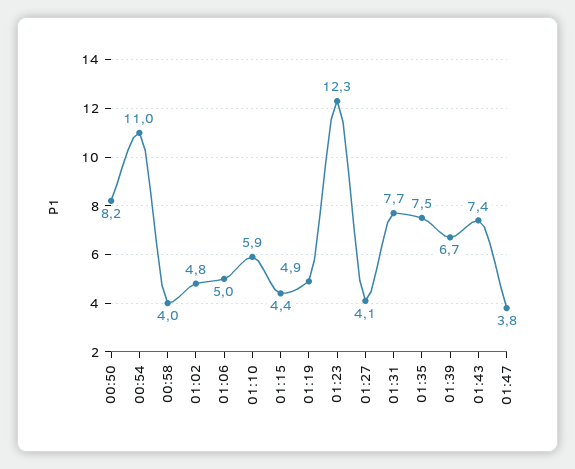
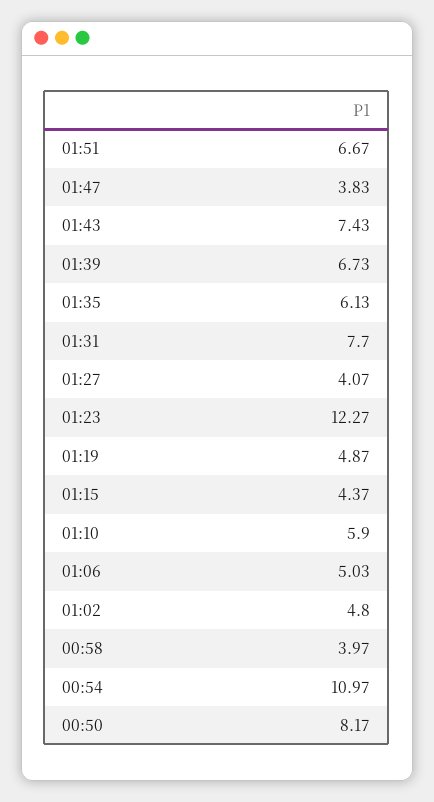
01:35: 7.5 -> 6.13
01:51: none -> 6.67

